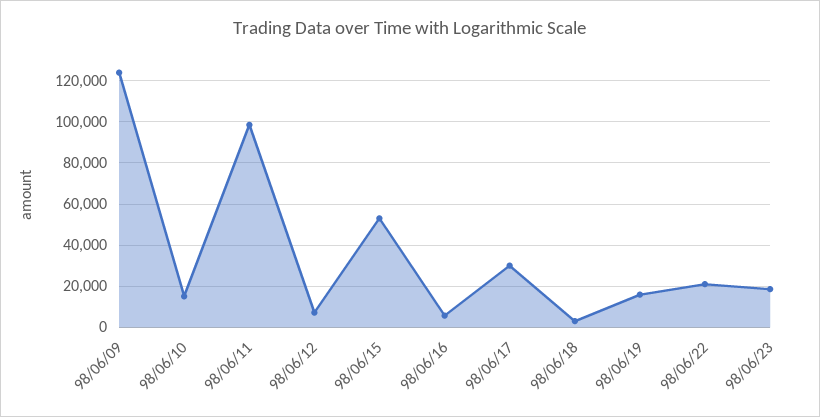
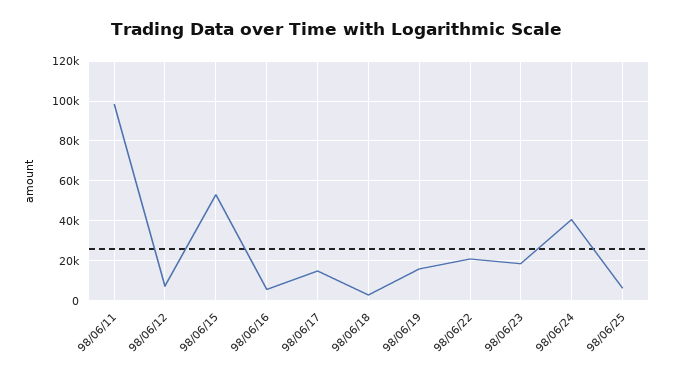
98/06/09: 125000 -> none
98/06/10: 15000 -> none
98/06/17: 30000 -> 15000
98/06/24: none -> 40000
98/06/25: none -> 5000

